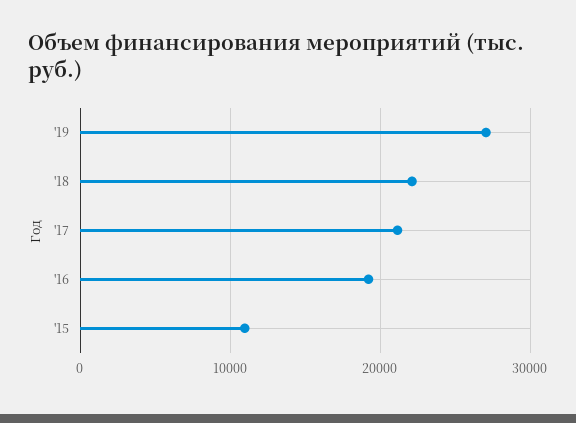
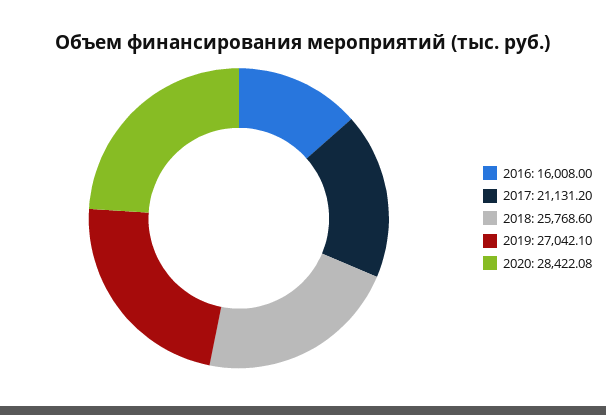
'18: 22000 -> 25768.6
'16: 19000 -> 16008
'15: 11000 -> none
2020: none -> 28422.08

